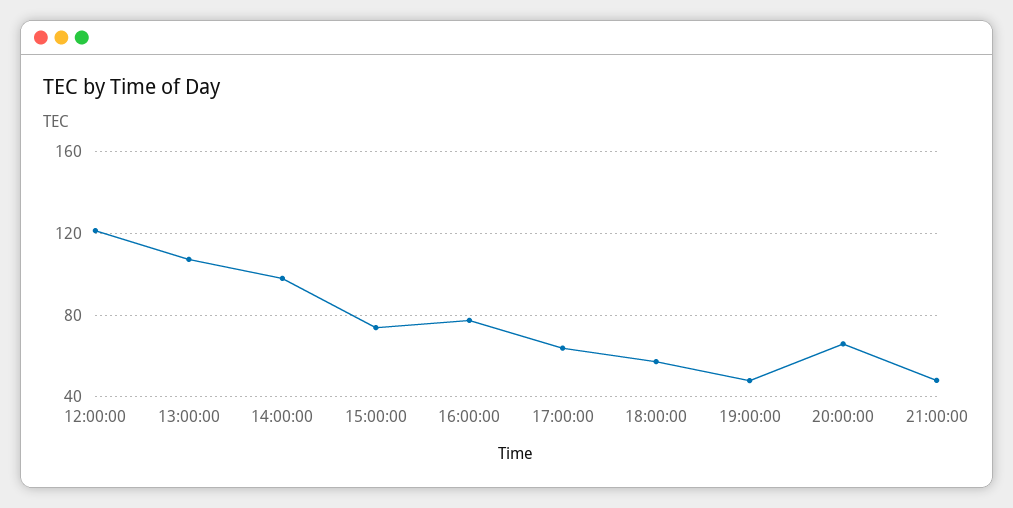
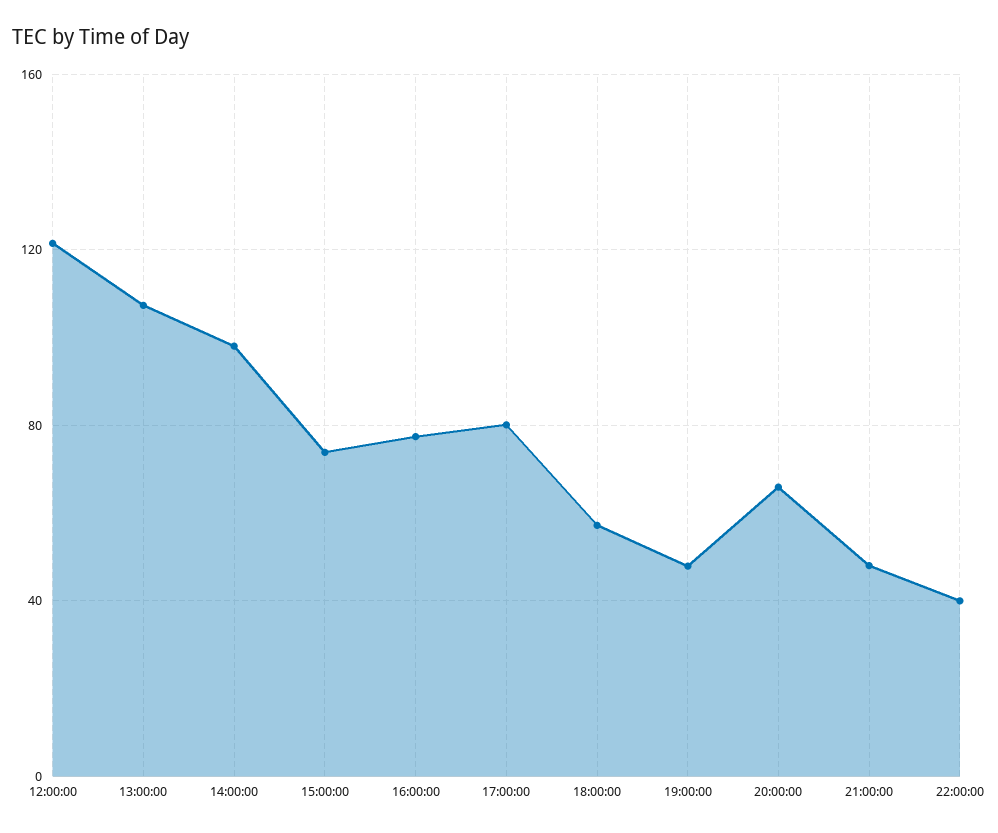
17:00:00: 65 -> 80
22:00:00: none -> 40

